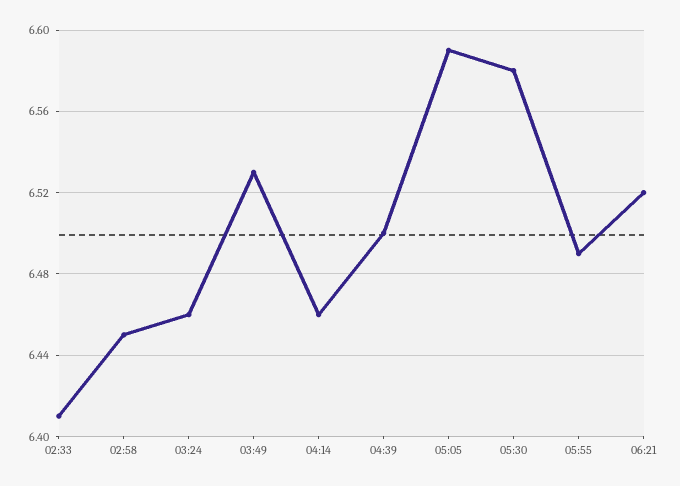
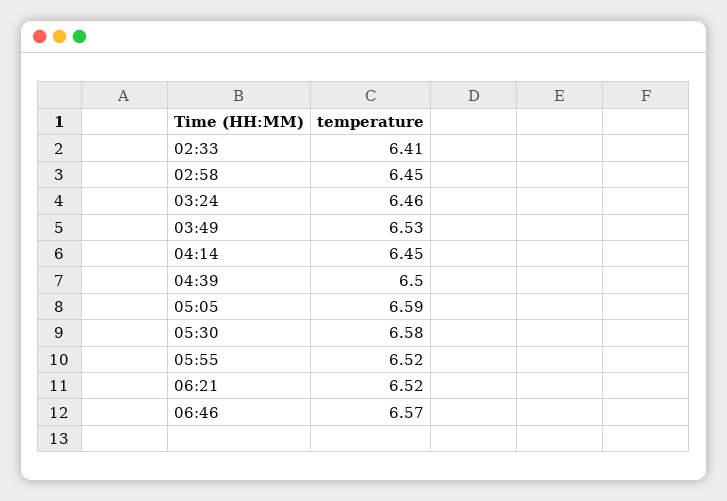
04:14: 6.46 -> 6.45
05:55: 6.49 -> 6.52
06:46: none -> 6.57

